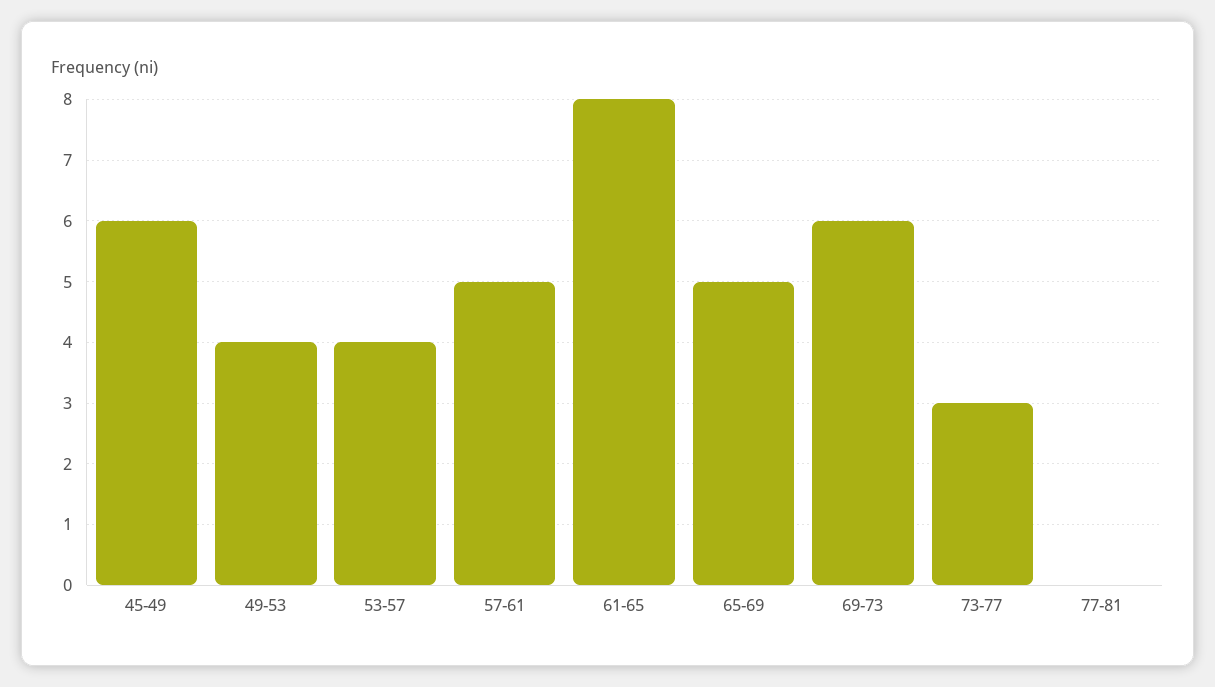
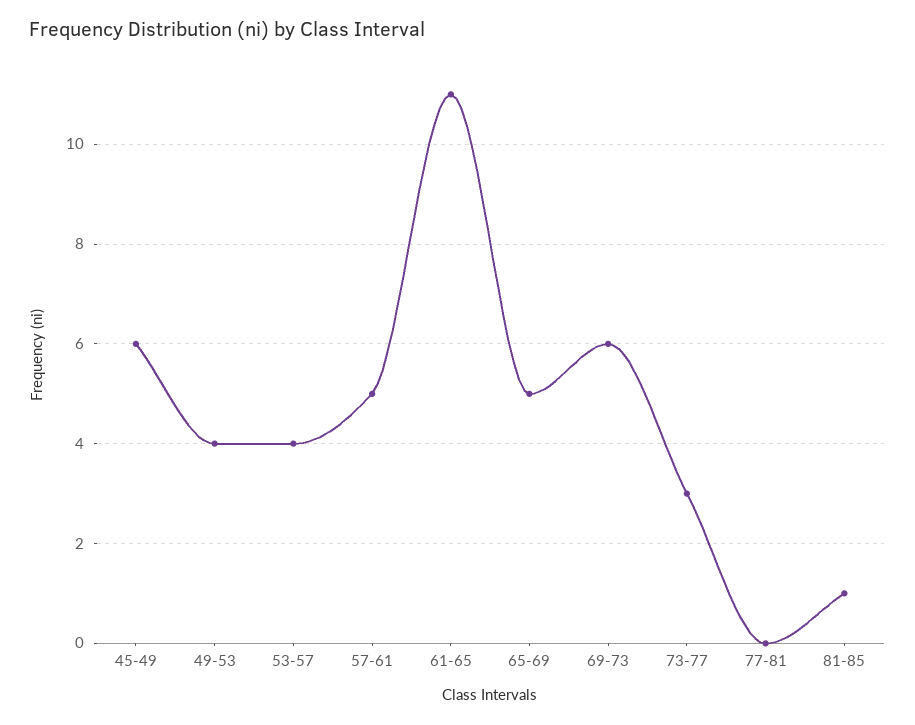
61-65: 8 -> 11
81-85: none -> 1

